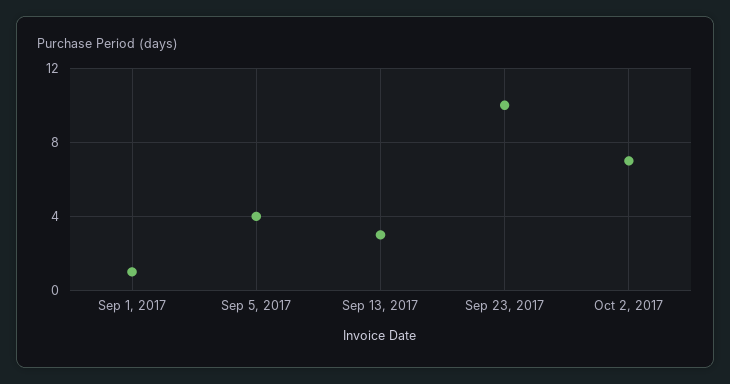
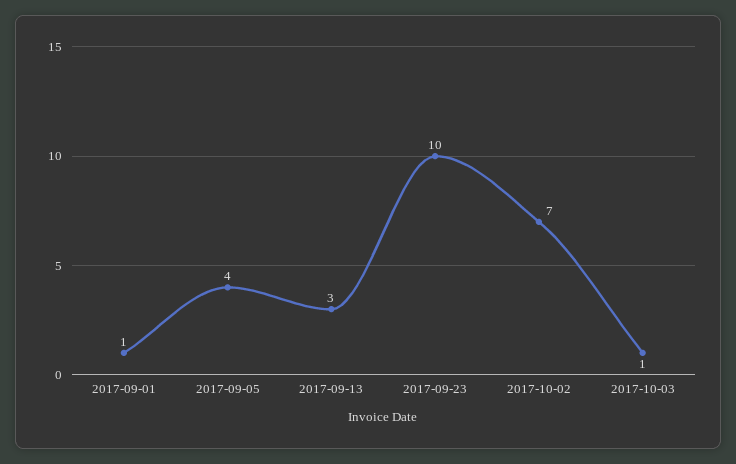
2017-10-03: none -> 1

